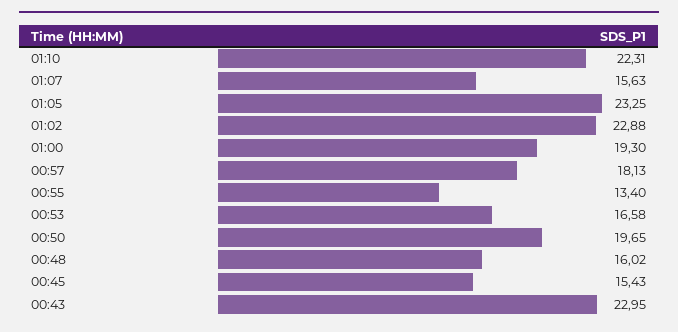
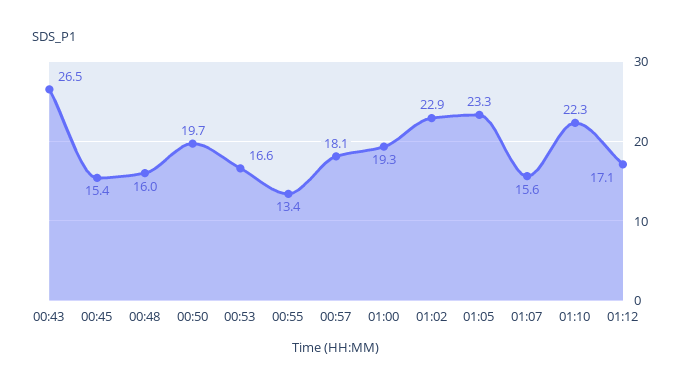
00:43: 22.95 -> 26.5
01:12: none -> 17.1

